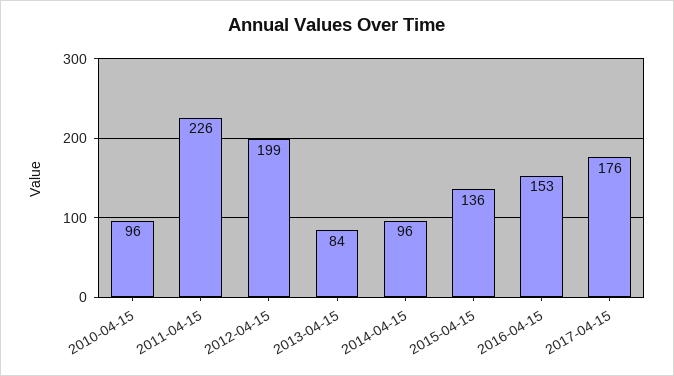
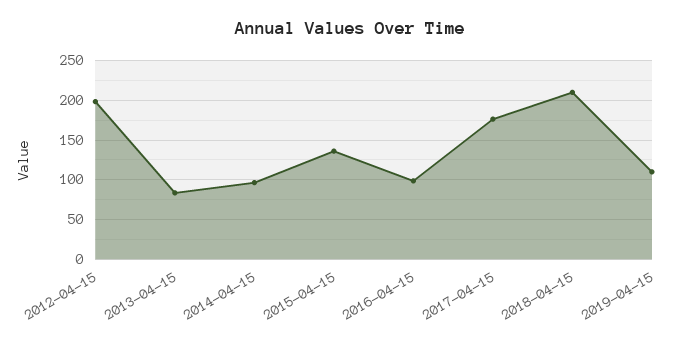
2010-04-15: 96 -> none
2011-04-15: 226 -> none
2016-04-15: 153 -> 100
2018-04-15: none -> 210
2019-04-15: none -> 110

